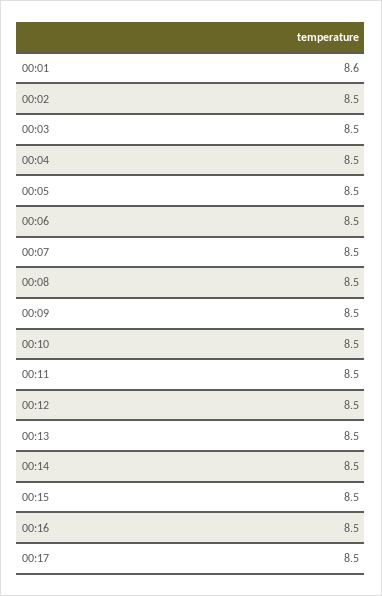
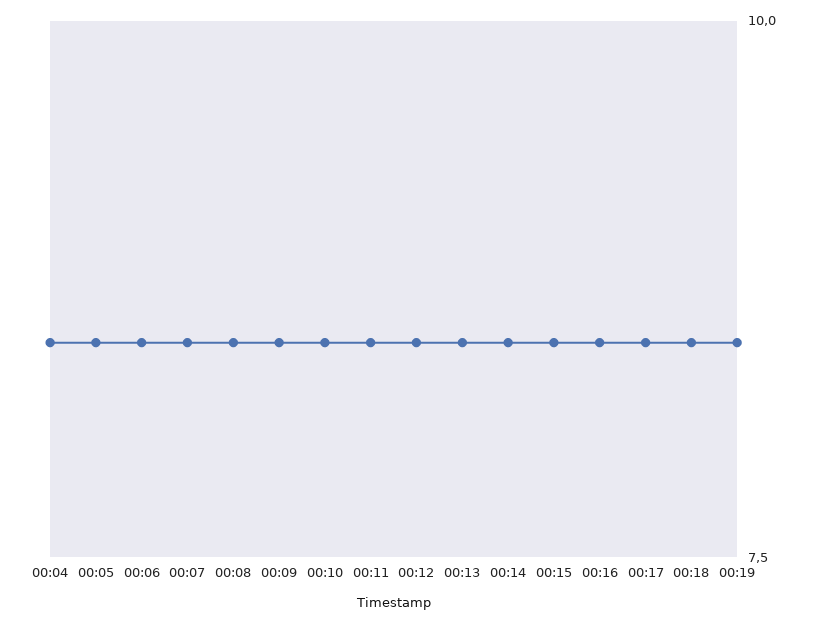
00:01: 8.6 -> none
00:02: 8.5 -> none
00:03: 8.5 -> none
00:18: none -> 8.5
00:19: none -> 8.5

